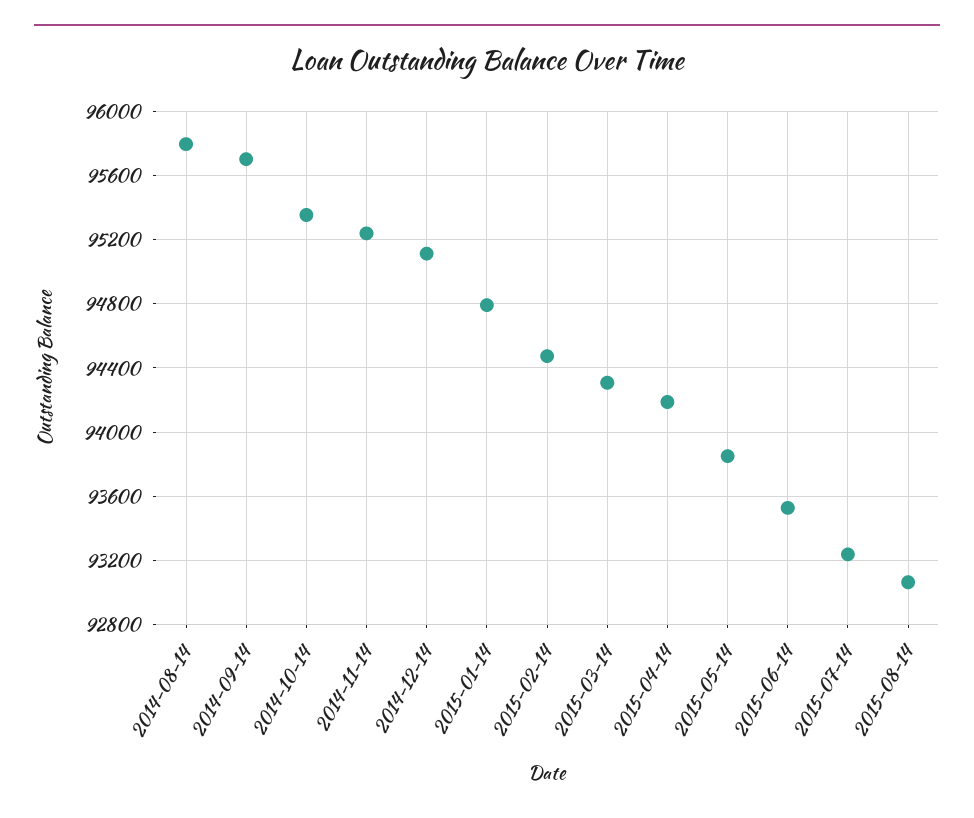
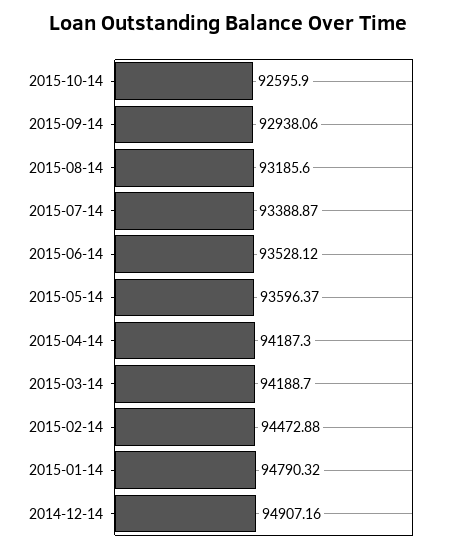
2014-08-14: 95800 -> none
2014-09-14: 95700 -> none
2014-10-14: 95350 -> none
2014-11-14: 95250 -> none
2014-12-14: 95100 -> 94907.16
2015-03-14: 94300 -> 94188.7
2015-05-14: 93850 -> 93596.37
2015-07-14: 93250 -> 93388.87
2015-08-14: 93050 -> 93185.6
2015-10-14: none -> 92595.9
2015-09-14: none -> 92938.06

